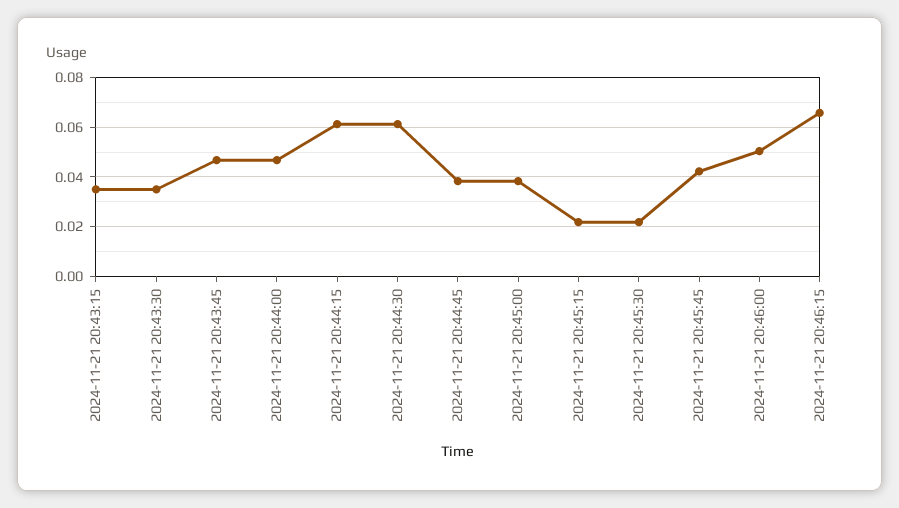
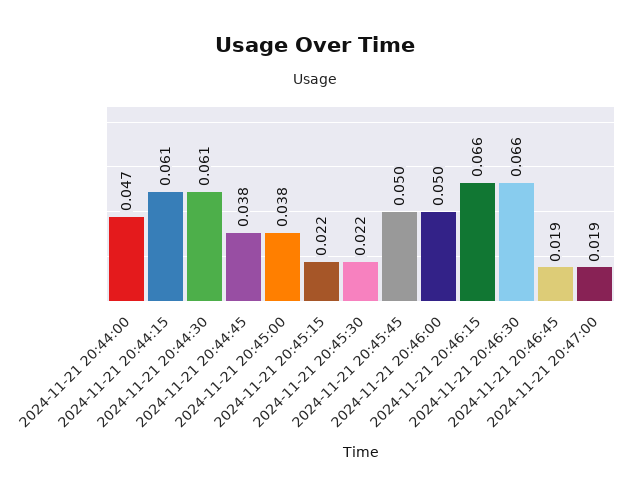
2024-11-21 20:43:15: 0.035 -> none
2024-11-21 20:43:30: 0.035 -> none
2024-11-21 20:43:45: 0.0475 -> none
2024-11-21 20:45:45: 0.0425 -> 0.05
2024-11-21 20:46:30: none -> 0.066
2024-11-21 20:46:45: none -> 0.019
2024-11-21 20:47:00: none -> 0.019

